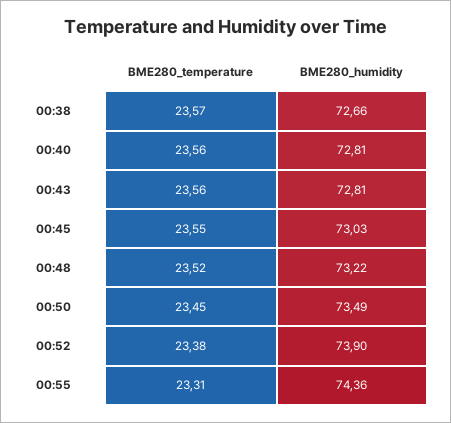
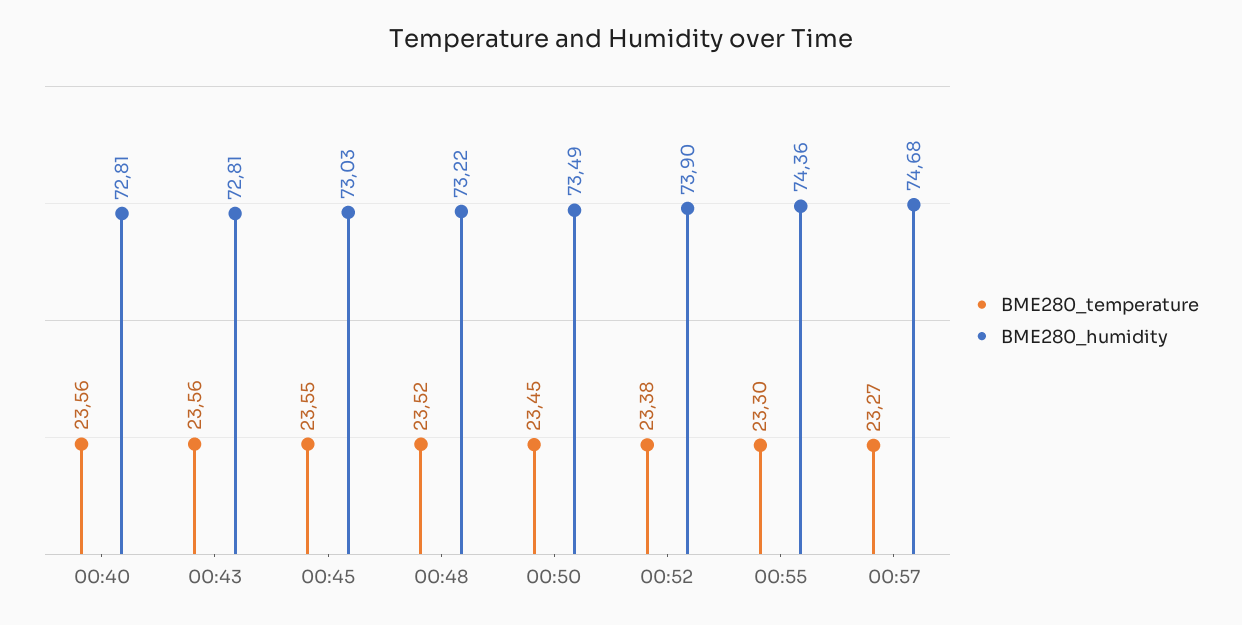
BME280_temperature, 00:38: 23.57 -> none
BME280_humidity, 00:38: 72.66 -> none
BME280_temperature, 00:55: 23.31 -> 23.3
BME280_temperature, 00:57: none -> 23.27
BME280_humidity, 00:57: none -> 74.68

